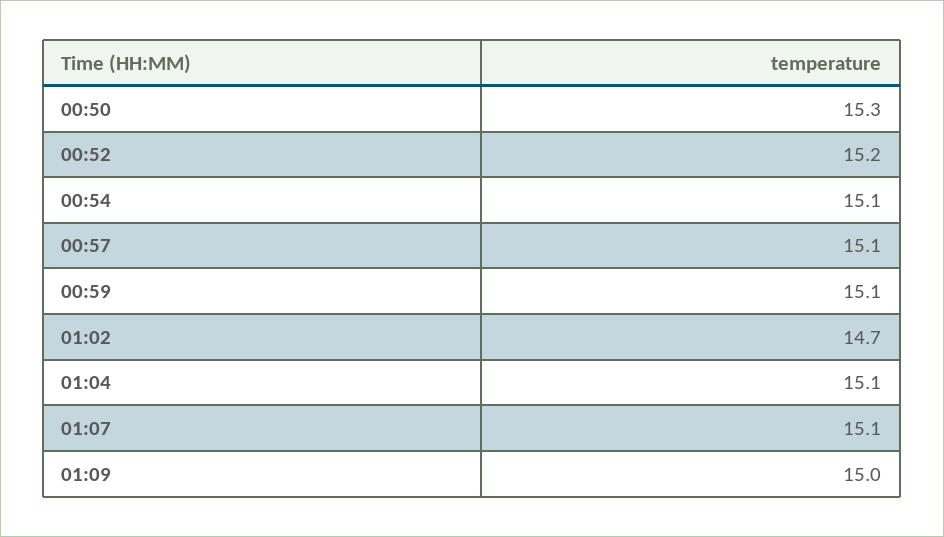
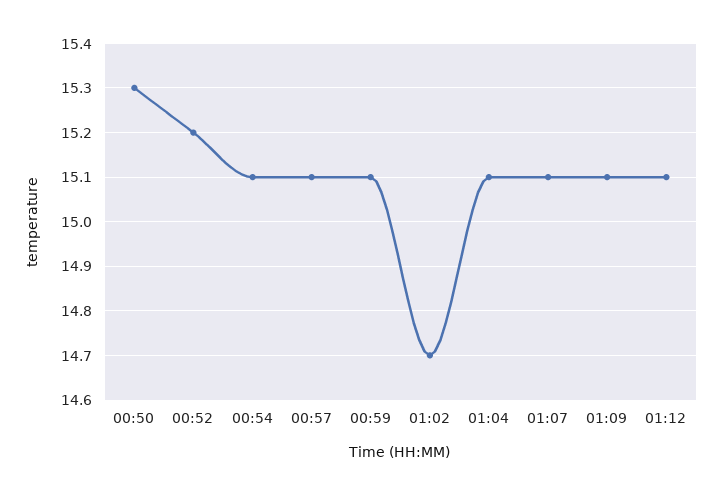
01:09: 15 -> 15.1
01:12: none -> 15.1

